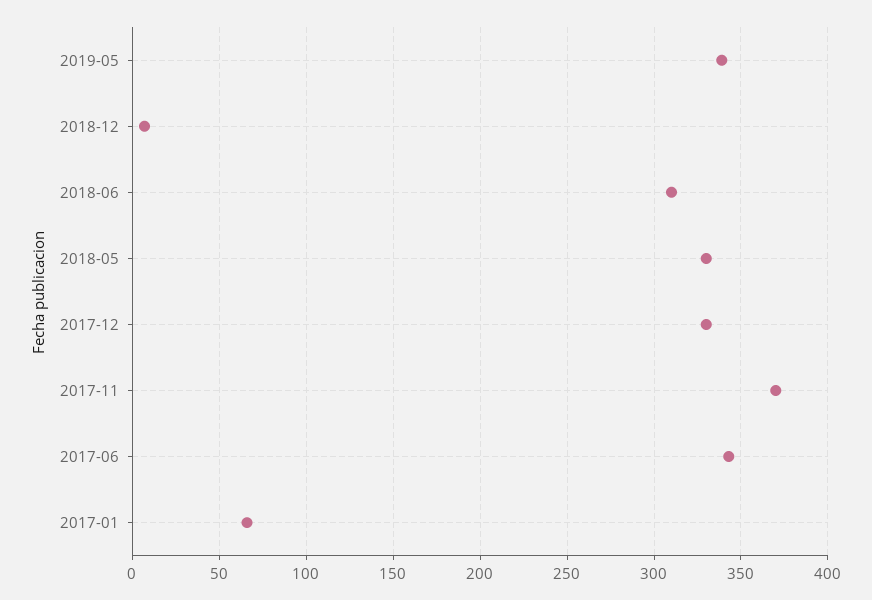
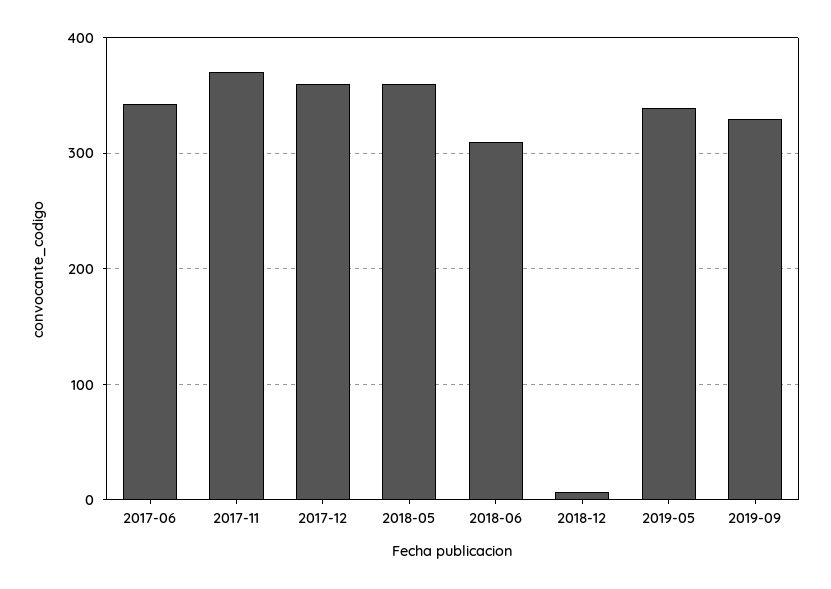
2018-05: 330 -> 360
2017-12: 330 -> 360
2017-01: 65 -> none
2019-09: none -> 330

